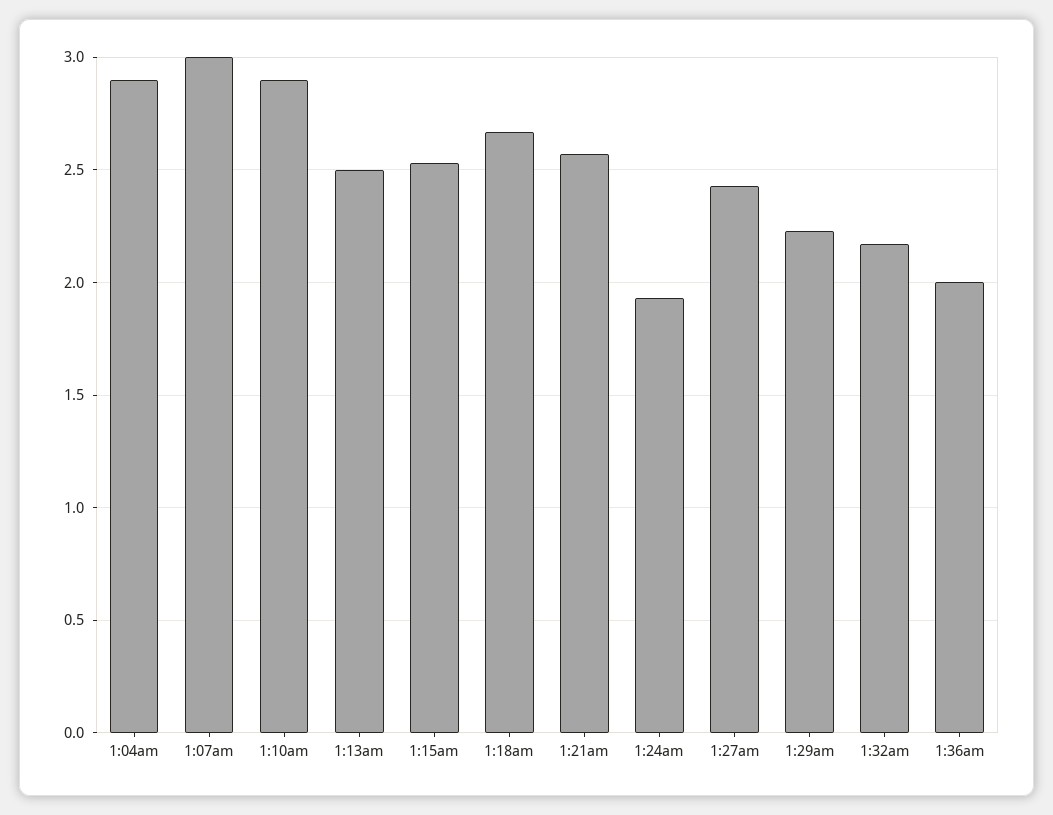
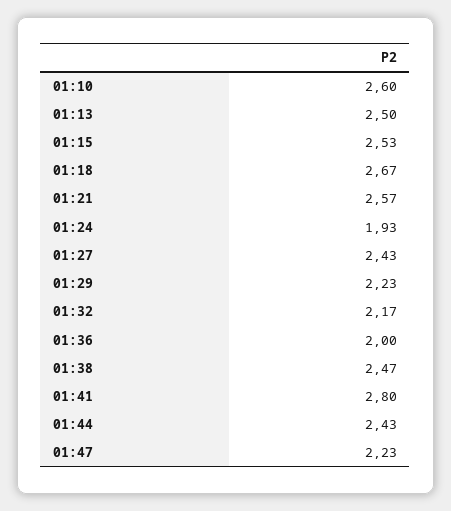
1:04am: 2.9 -> none
1:07am: 3 -> none
1:10am: 2.9 -> 2.6
01:38: none -> 2.47
01:41: none -> 2.8
01:44: none -> 2.43
01:47: none -> 2.23

